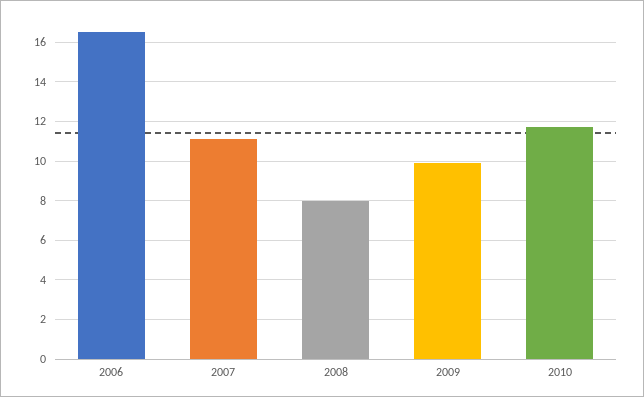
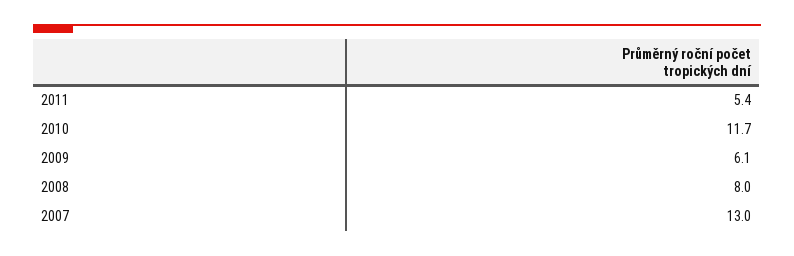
2006: 16.5 -> none
2007: 11 -> 13
2009: 10 -> 6.1
2011: none -> 5.4

